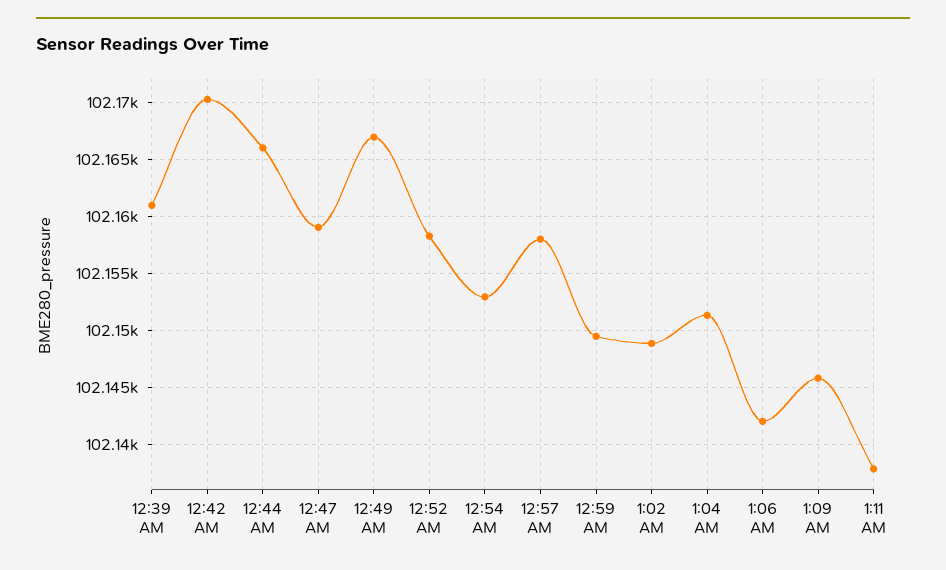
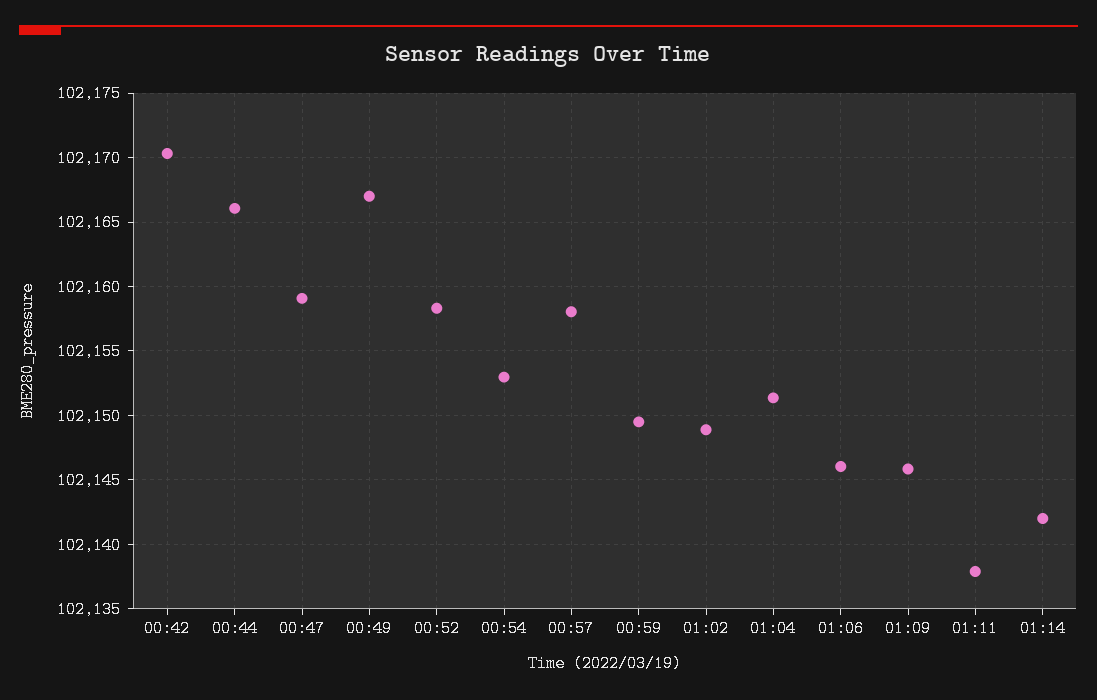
12:39 AM: 102161 -> none
1:06 AM: 102142 -> 102146
01:14: none -> 102142

